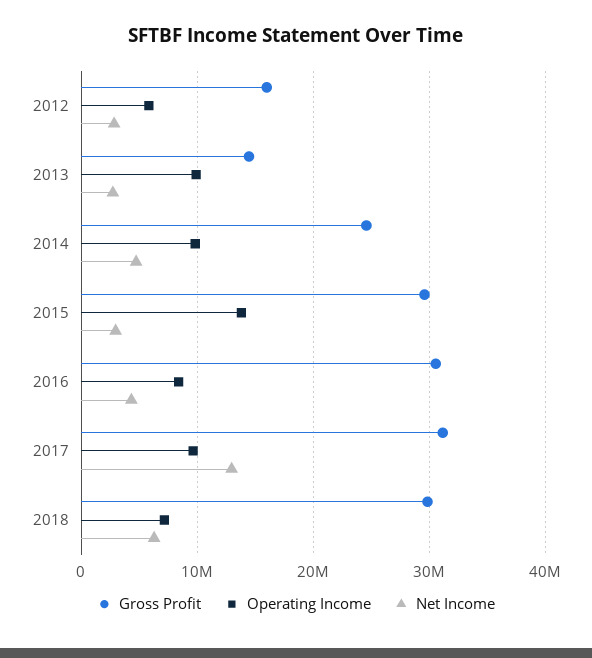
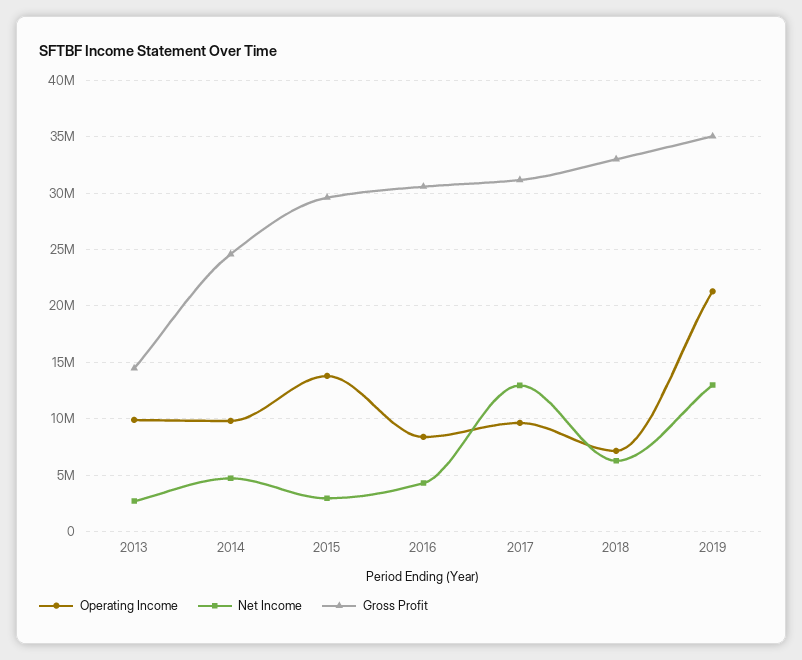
Gross Profit, 2012: 16000000 -> none
Operating Income, 2012: 6000000 -> none
Net Income, 2012: 3000000 -> none
Gross Profit, 2018: 30000000 -> 33000000
Operating Income, 2019: none -> 21000000
Net Income, 2019: none -> 13000000
Gross Profit, 2019: none -> 35000000

